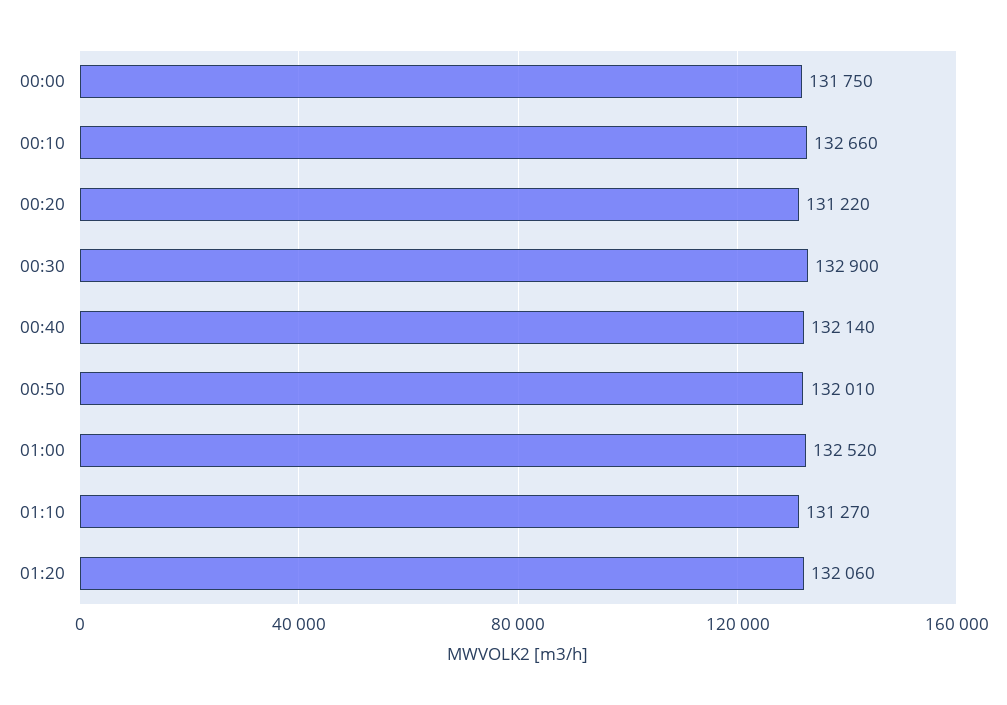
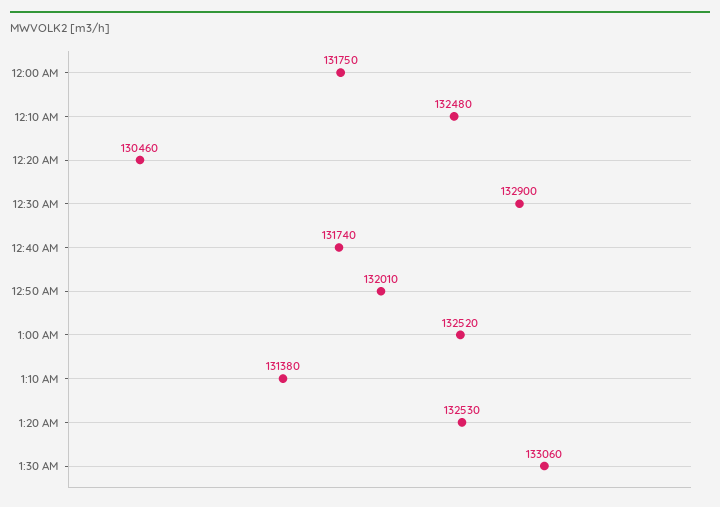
00:10: 132660 -> 132480
00:20: 131220 -> 130460
00:40: 132140 -> 131740
01:10: 131270 -> 131380
01:20: 132060 -> 132530
1:30 AM: none -> 133060

